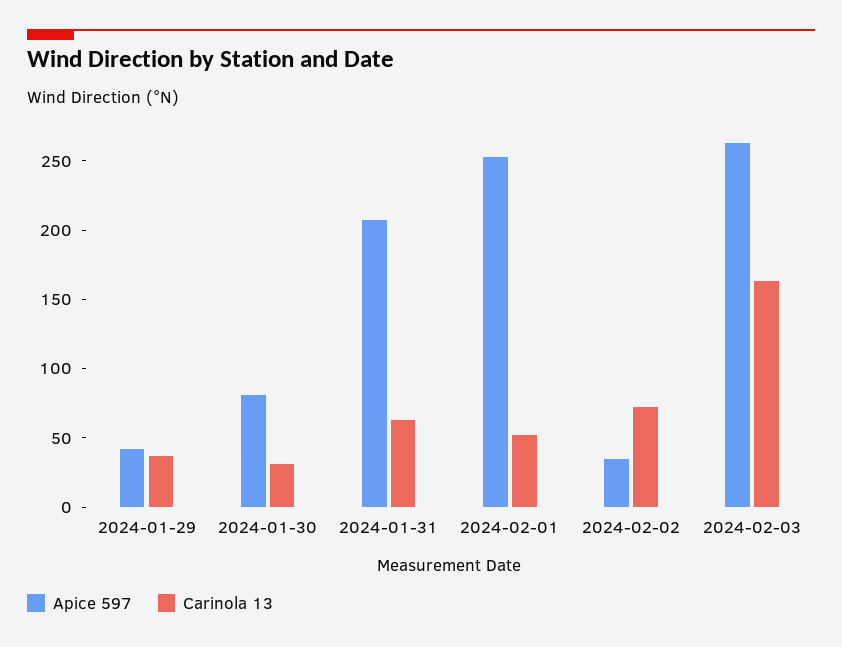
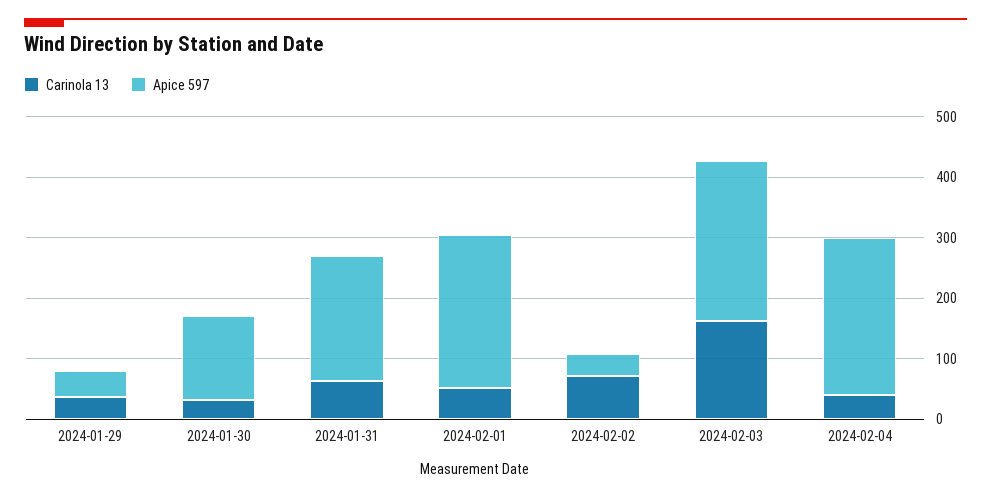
Apice 597, 2024-01-30: 80 -> 140
Carinola 13, 2024-02-04: none -> 40
Apice 597, 2024-02-04: none -> 260

